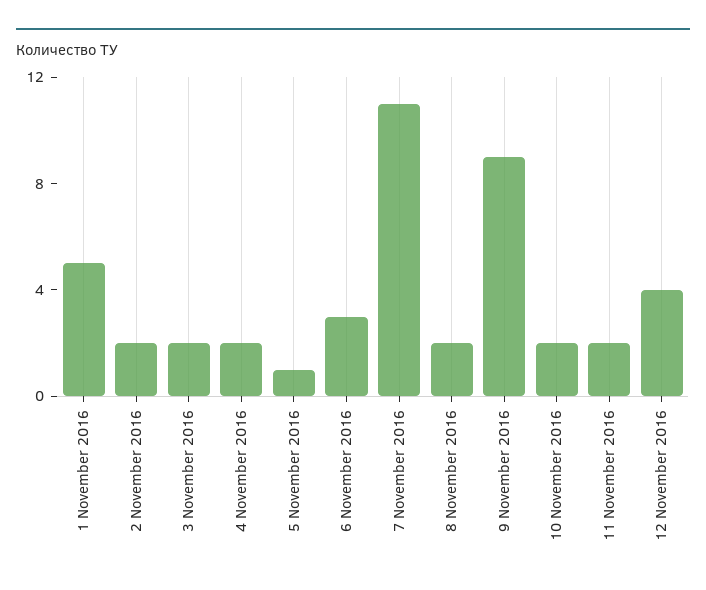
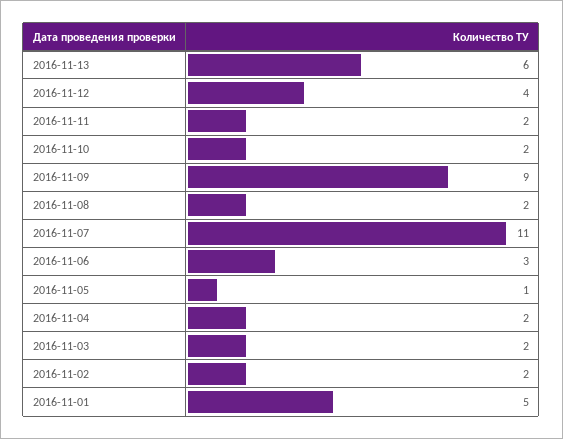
2016-11-13: none -> 6

